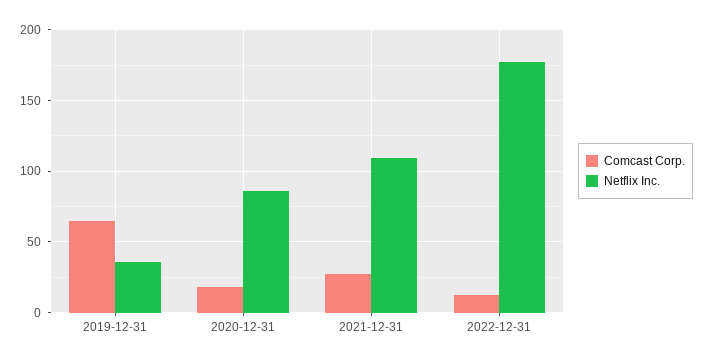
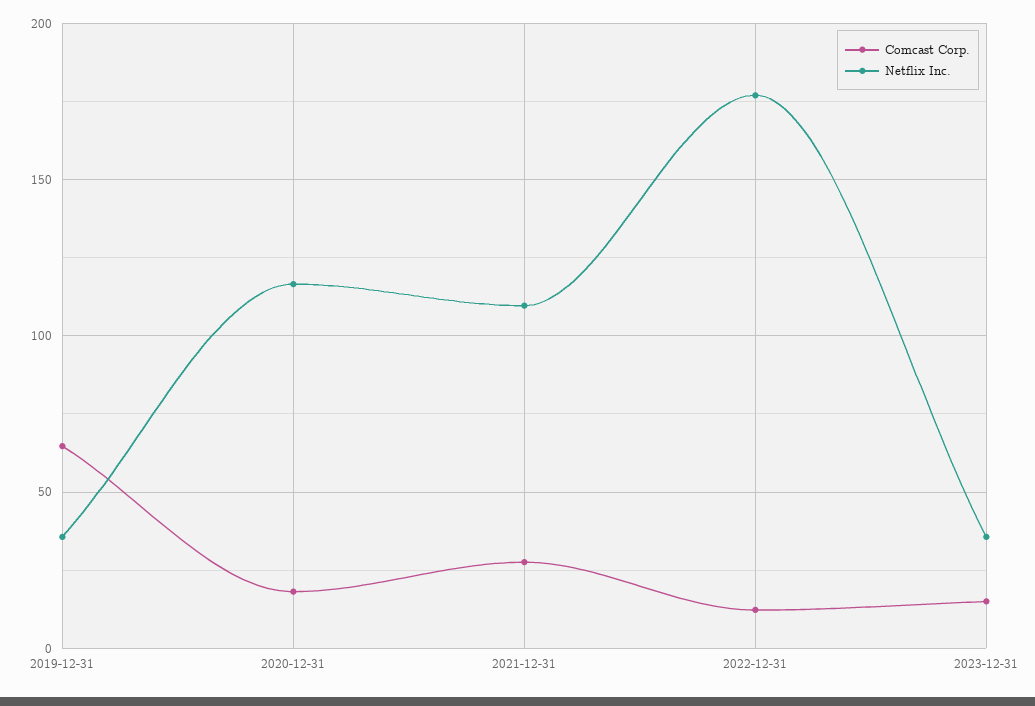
Netflix Inc., 2020-12-31: 85 -> 115
Comcast Corp., 2023-12-31: none -> 15
Netflix Inc., 2023-12-31: none -> 35

